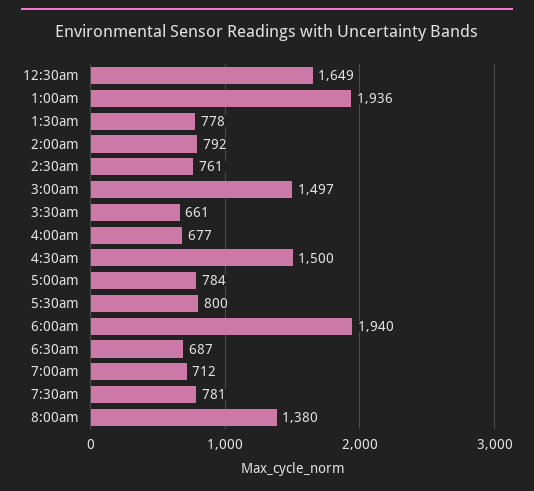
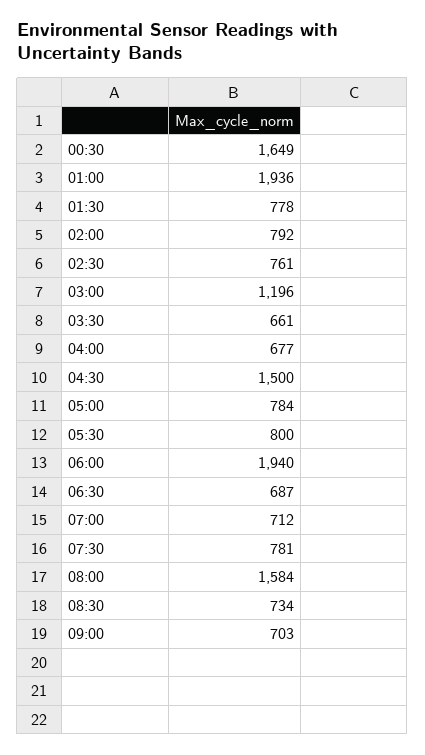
3:00am: 1497 -> 1196
8:00am: 1380 -> 1584
08:30: none -> 734
09:00: none -> 703

